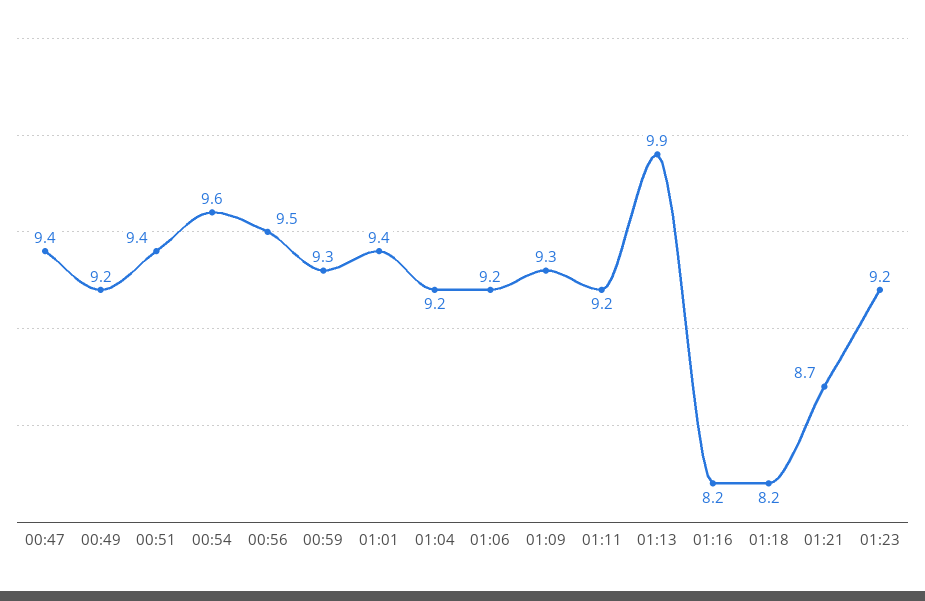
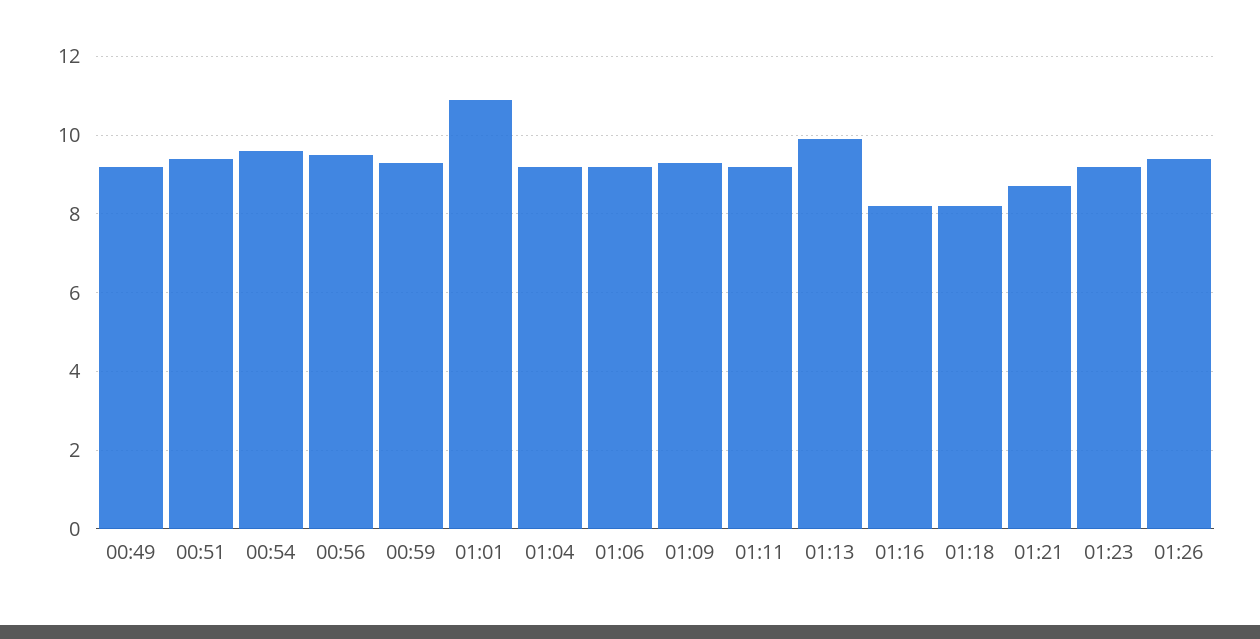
00:47: 9.4 -> none
01:01: 9.4 -> 11
01:26: none -> 9.5

